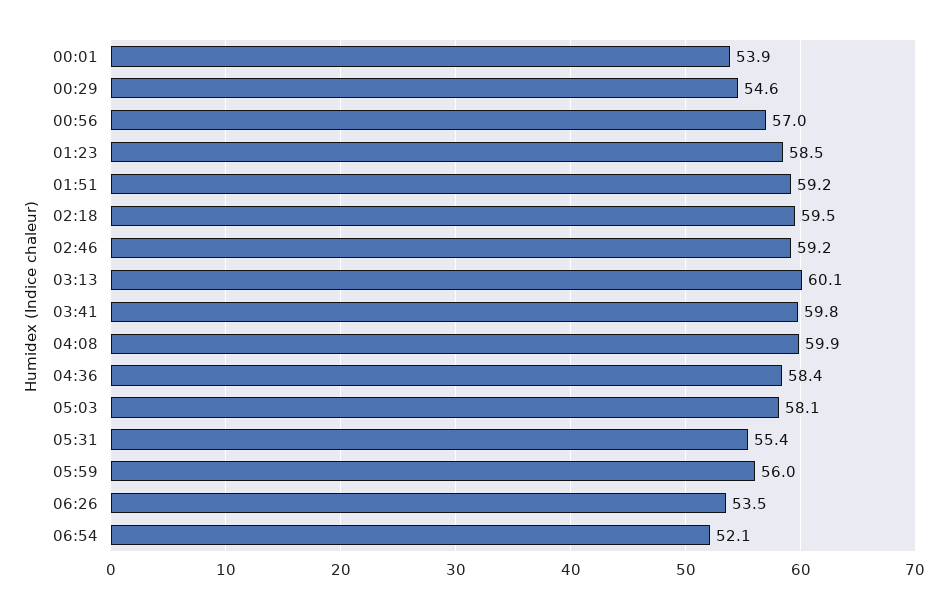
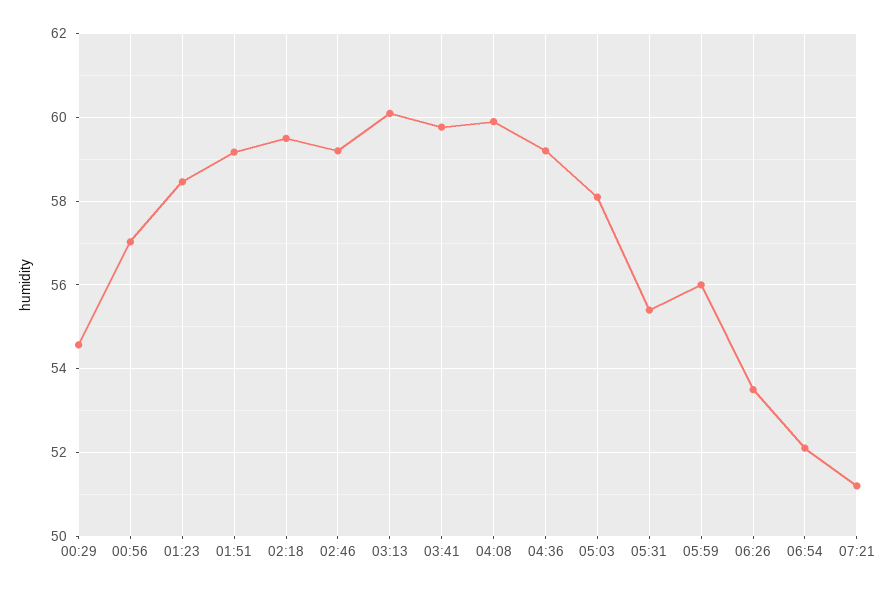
00:01: 53.9 -> none
04:36: 58.4 -> 59.2
07:21: none -> 51.2

